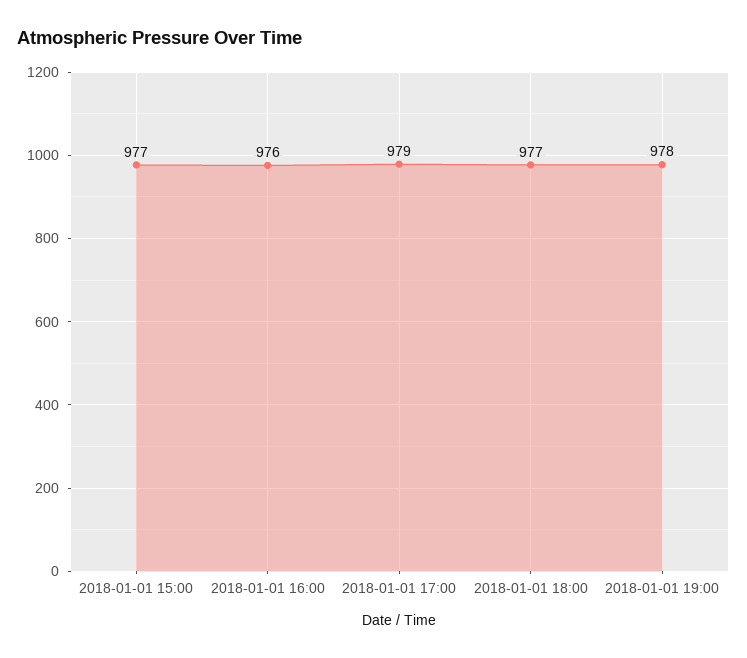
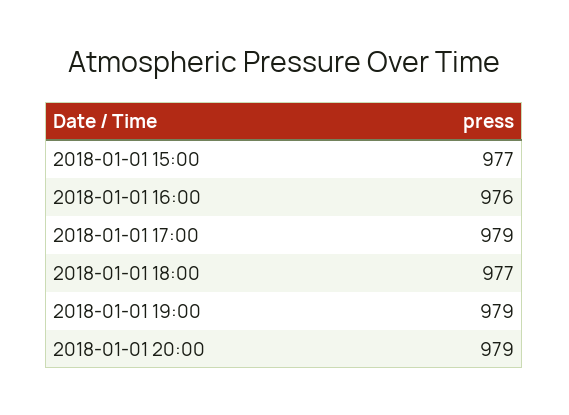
2018-01-01 19:00: 978 -> 979
2018-01-01 20:00: none -> 979

